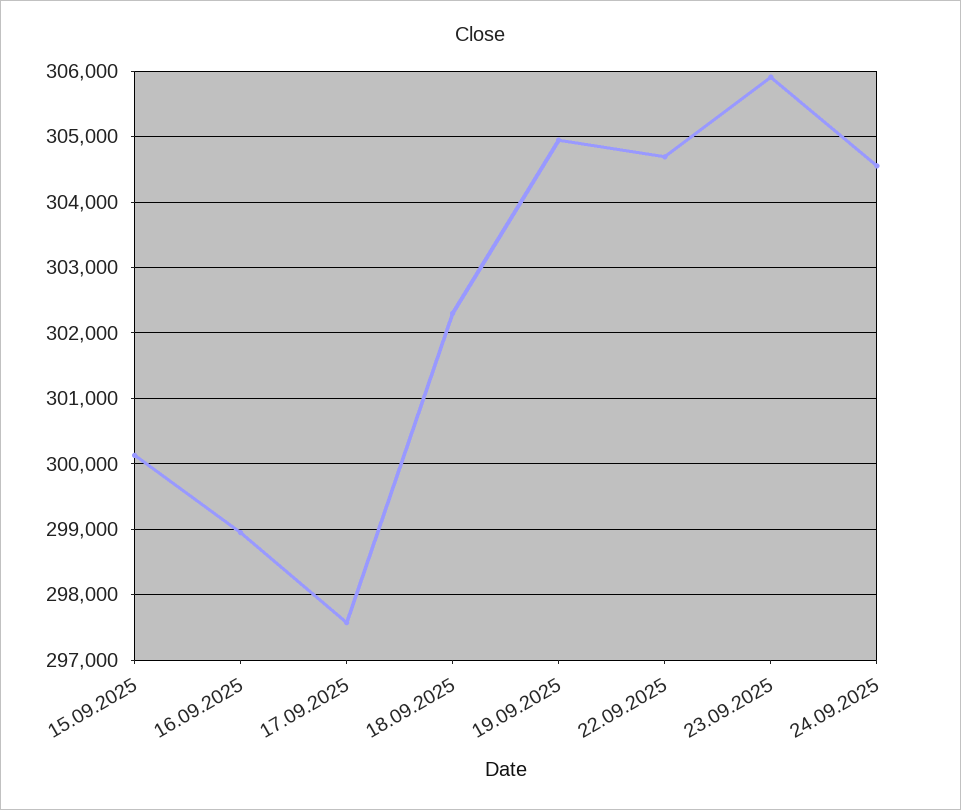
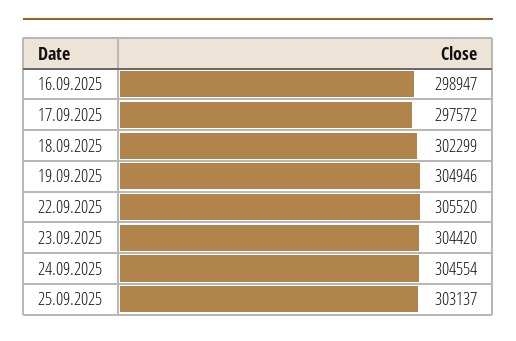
15.09.2025: 300100 -> none
22.09.2025: 304700 -> 305520
23.09.2025: 305900 -> 304420
25.09.2025: none -> 303137

